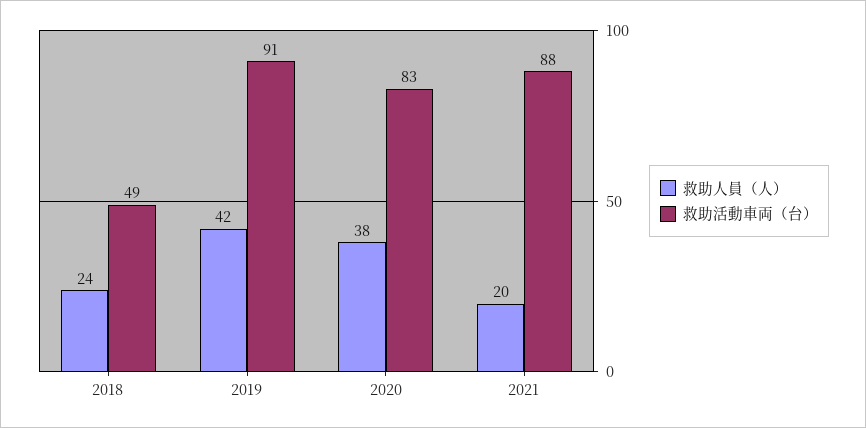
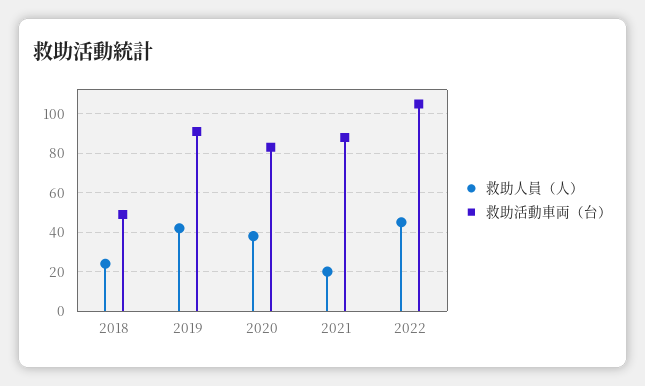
救助人員（人）, 2022: none -> 45
救助活動車両（台）, 2022: none -> 105

